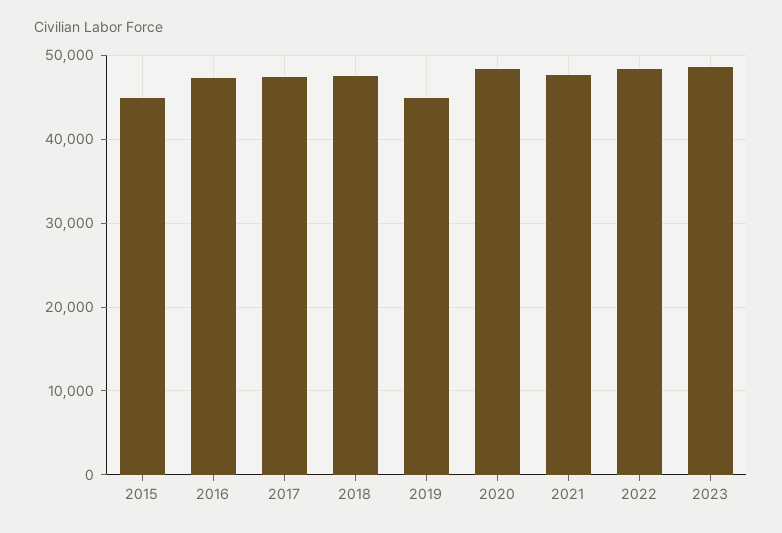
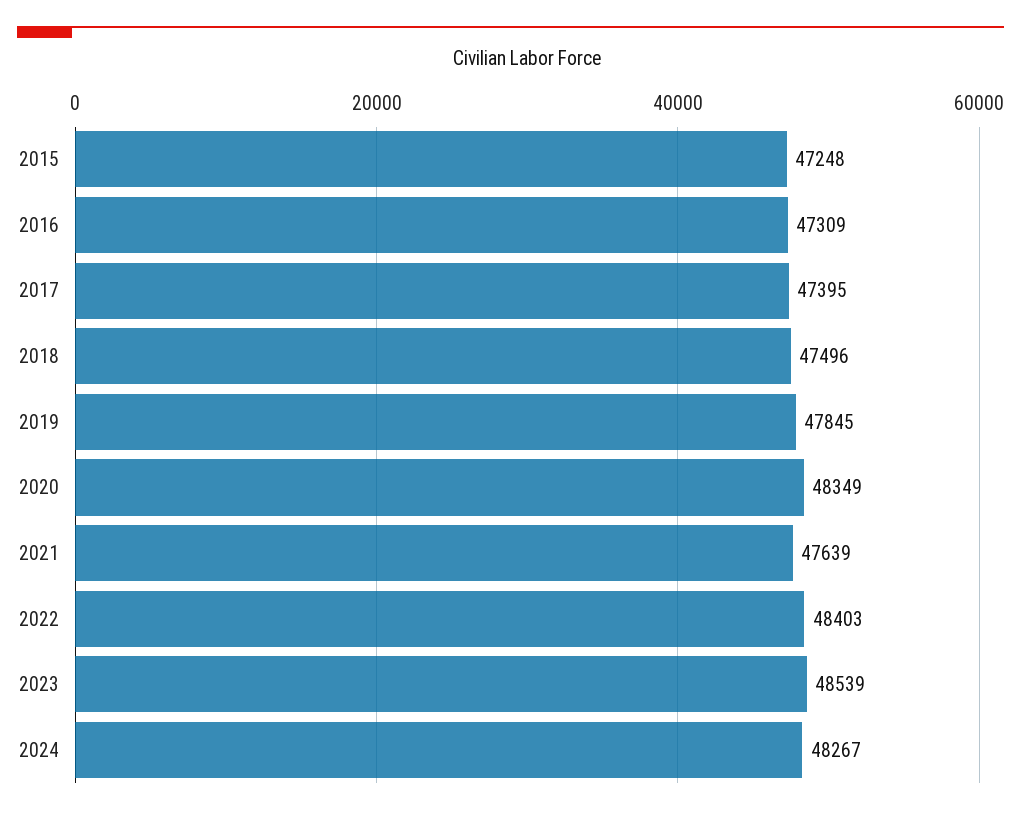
2015: 45000 -> 47248
2019: 45000 -> 47845
2024: none -> 48267

